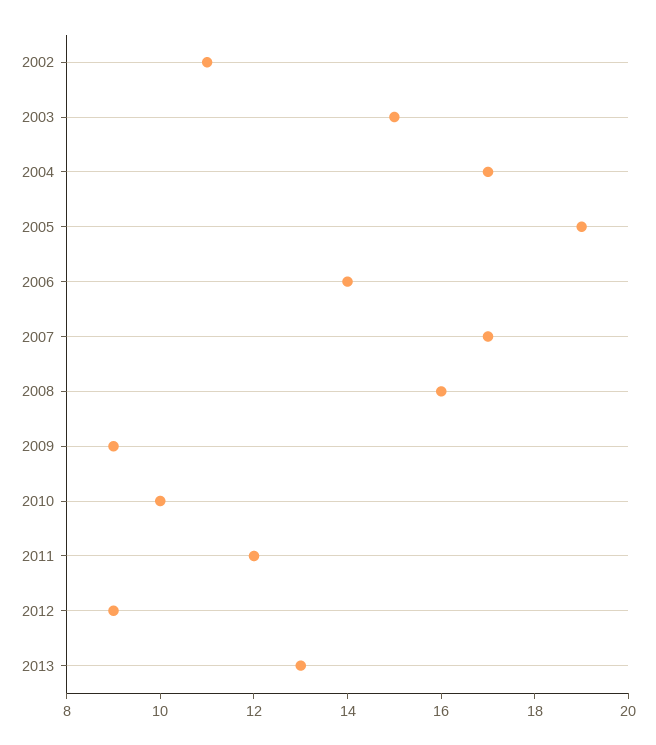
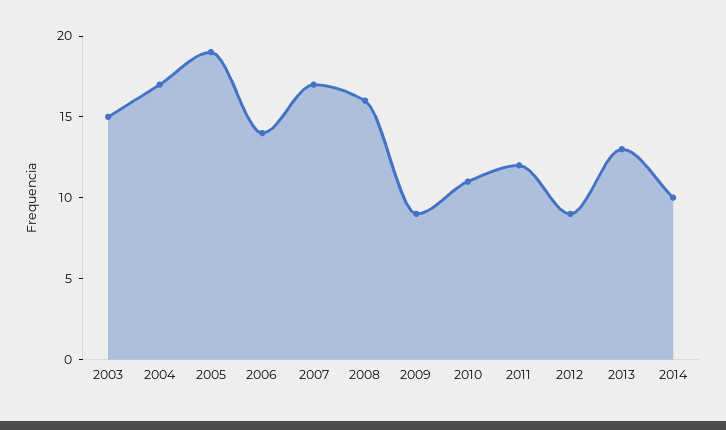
2002: 11 -> none
2010: 10 -> 11
2014: none -> 10

